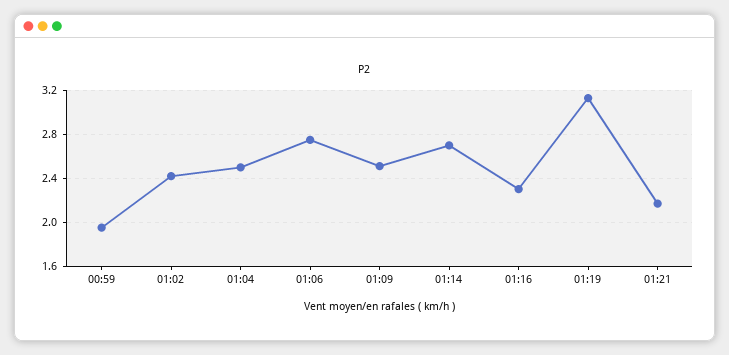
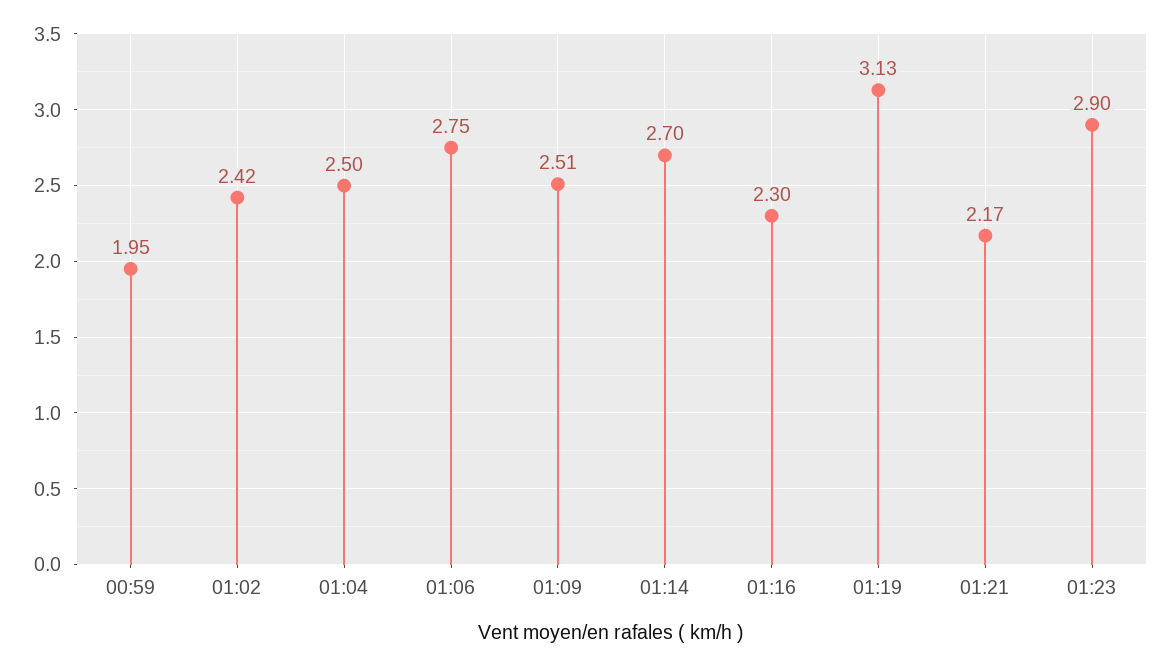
01:23: none -> 2.9

